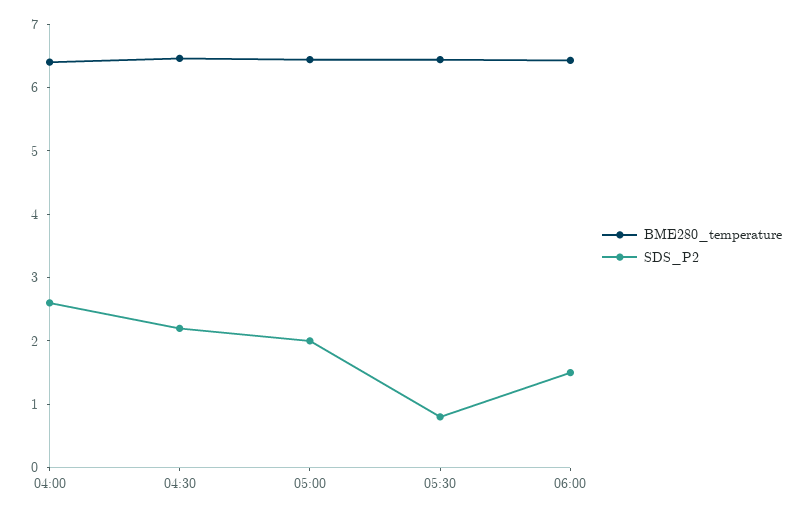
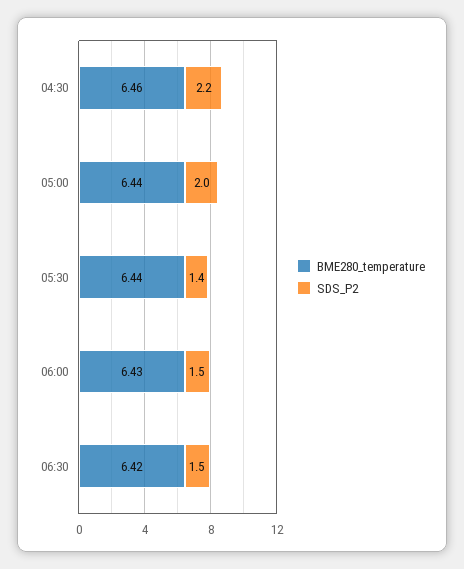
BME280_temperature, 04:00: 6.4 -> none
SDS_P2, 04:00: 2.6 -> none
SDS_P2, 05:30: 0.8 -> 1.4
BME280_temperature, 06:30: none -> 6.42
SDS_P2, 06:30: none -> 1.5

